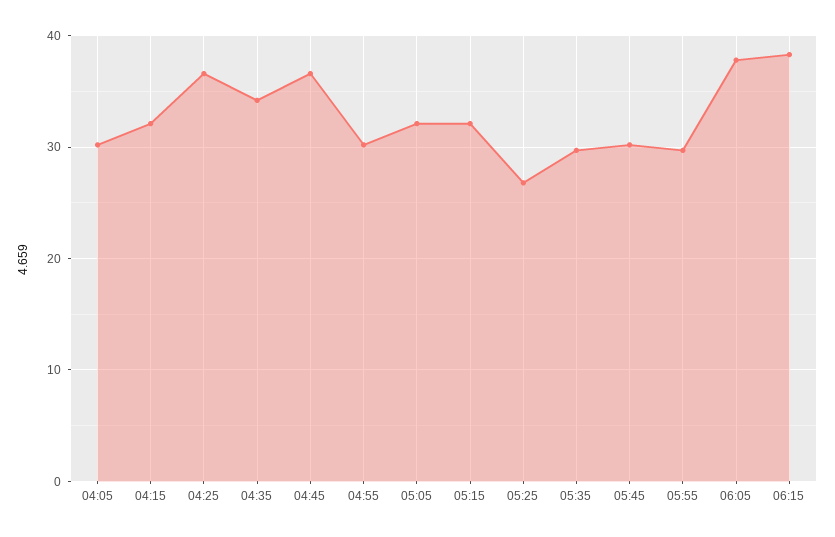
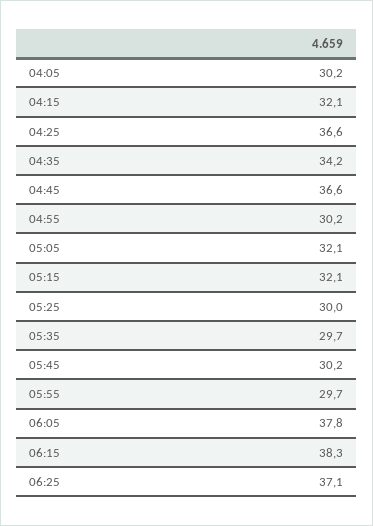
05:25: 27 -> 30
06:25: none -> 37.1

